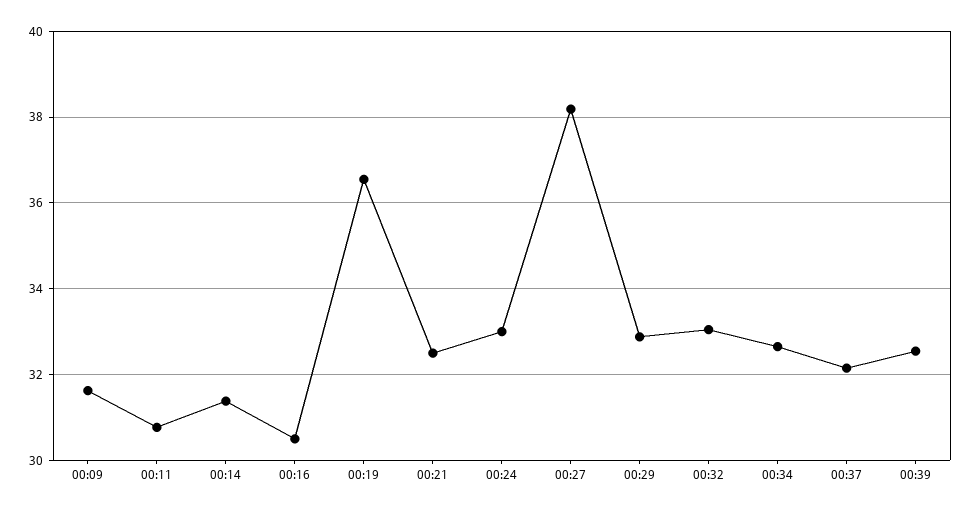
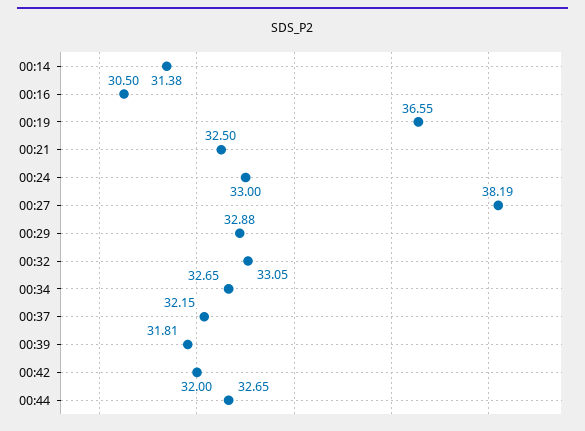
00:09: 31.6 -> none
00:11: 30.8 -> none
00:39: 32.6 -> 31.81
00:42: none -> 32
00:44: none -> 32.65

